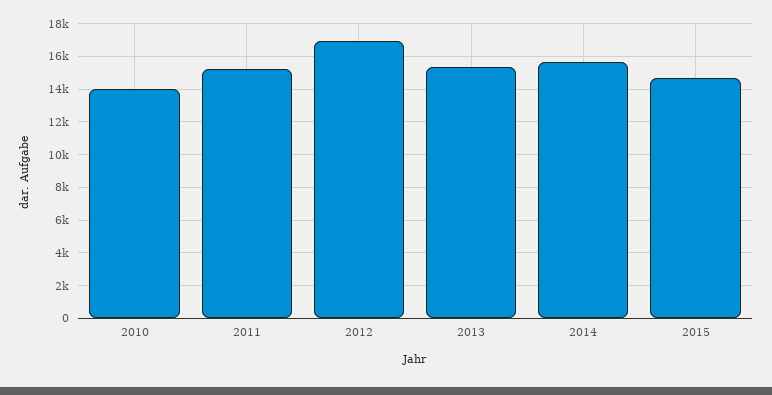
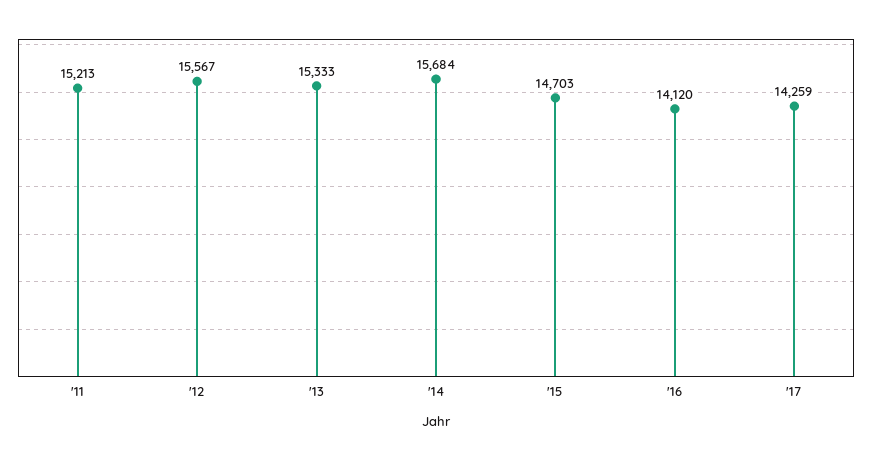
2010: 14000 -> none
2012: 17000 -> 15567
'16: none -> 14120
'17: none -> 14259

